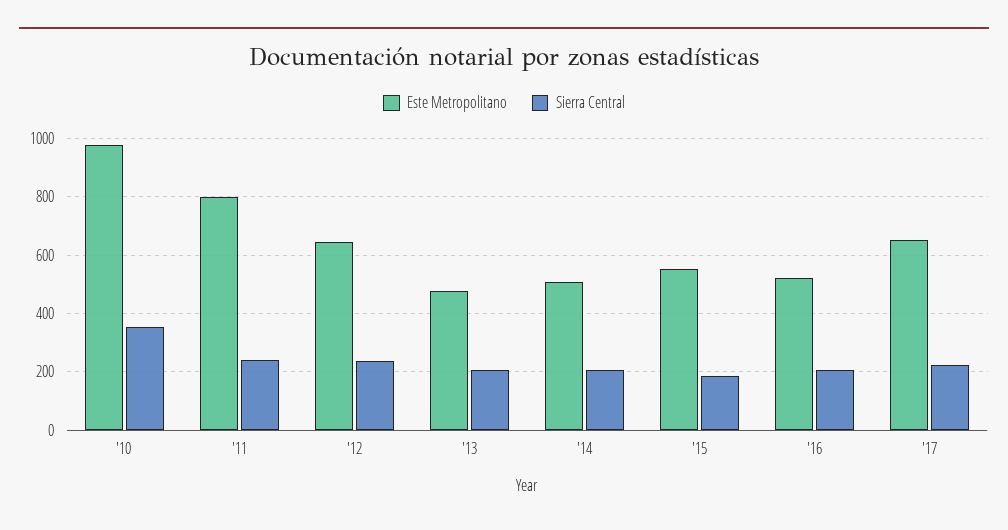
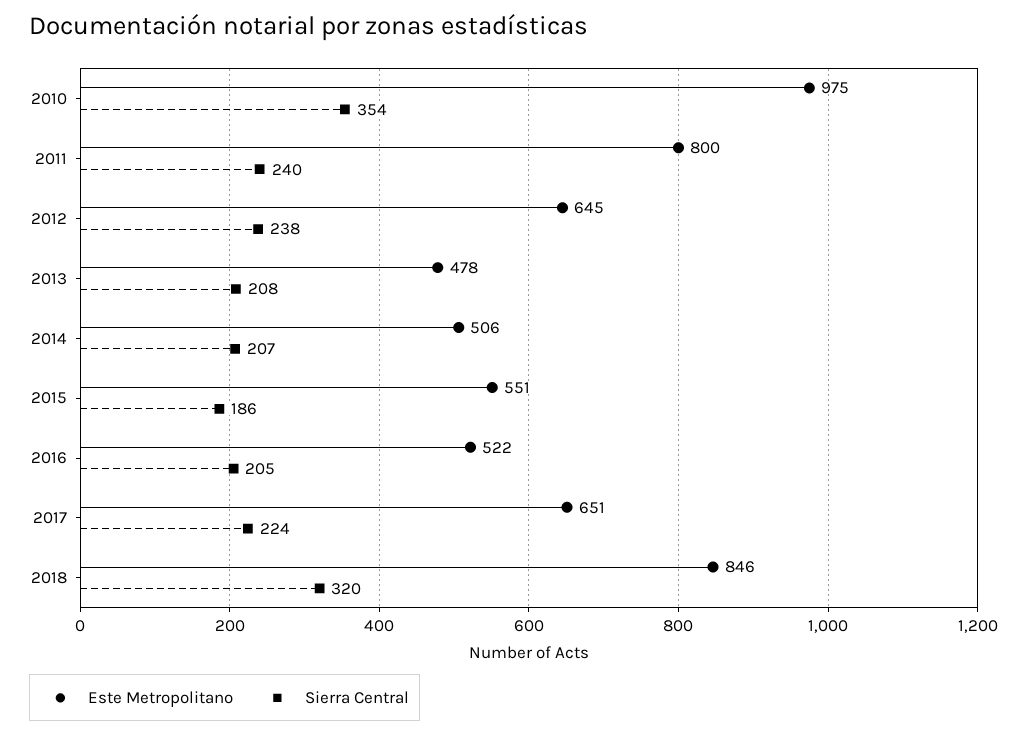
Este Metropolitano, 2018: none -> 846
Sierra Central, 2018: none -> 320

